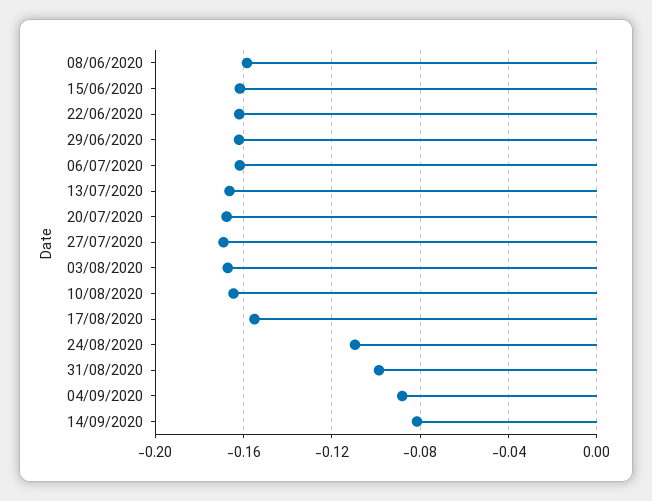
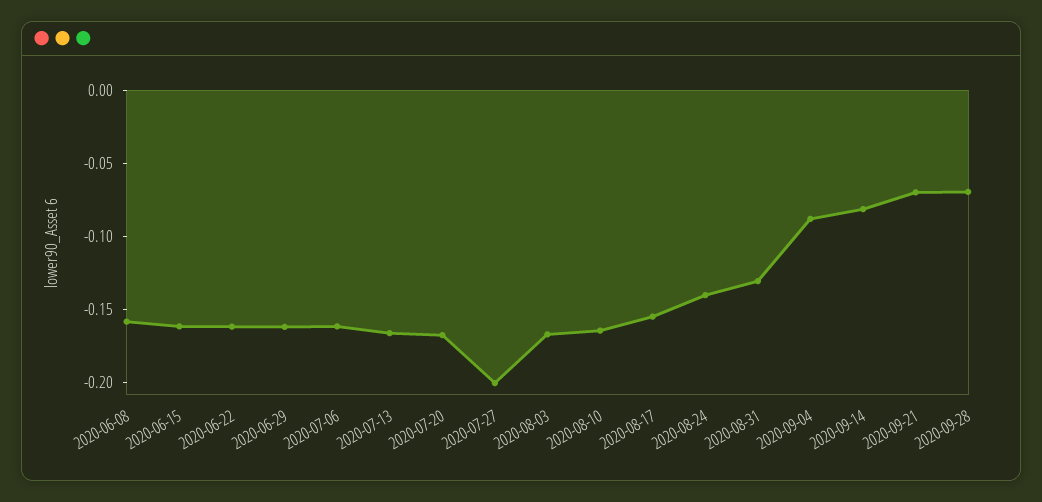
27/07/2020: -0.17 -> -0.2
24/08/2020: -0.11 -> -0.14
31/08/2020: -0.1 -> -0.13
2020-09-21: none -> -0.07
2020-09-28: none -> -0.07

